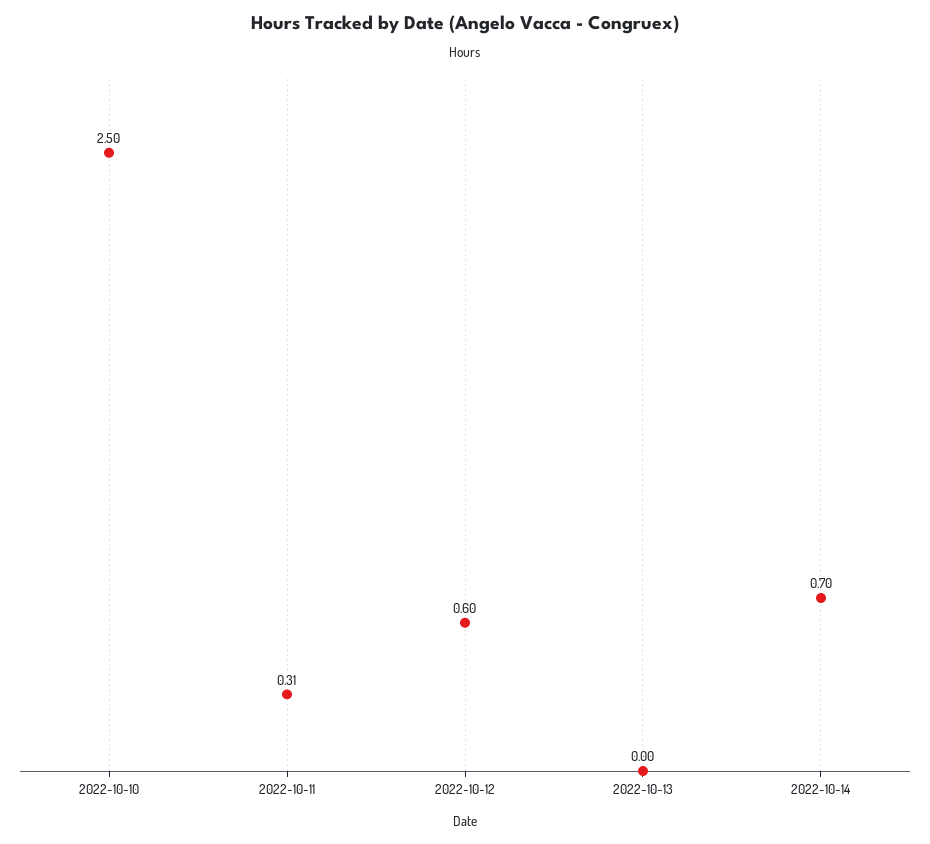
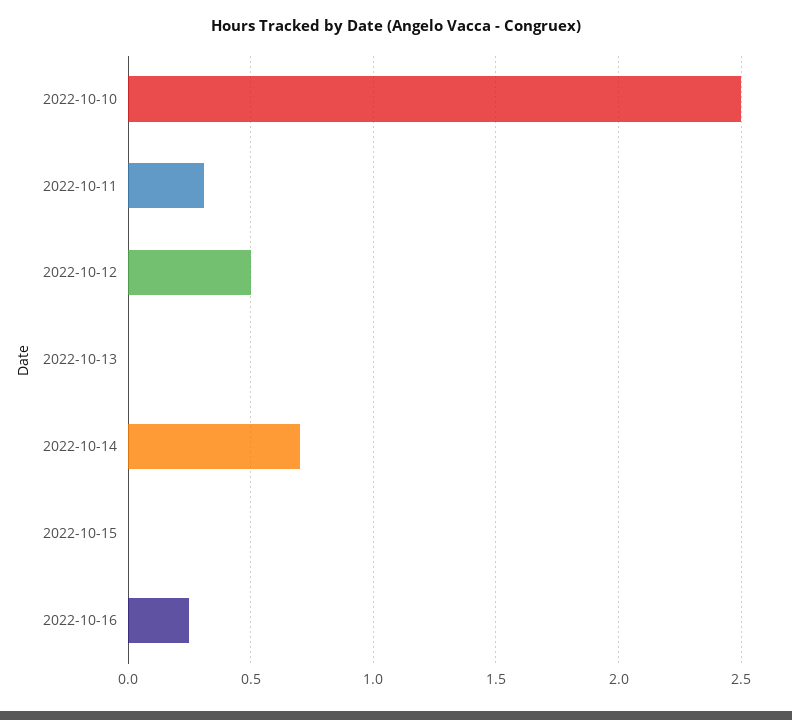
2022-10-12: 0.6 -> 0.5
2022-10-15: none -> 0
2022-10-16: none -> 0.25

